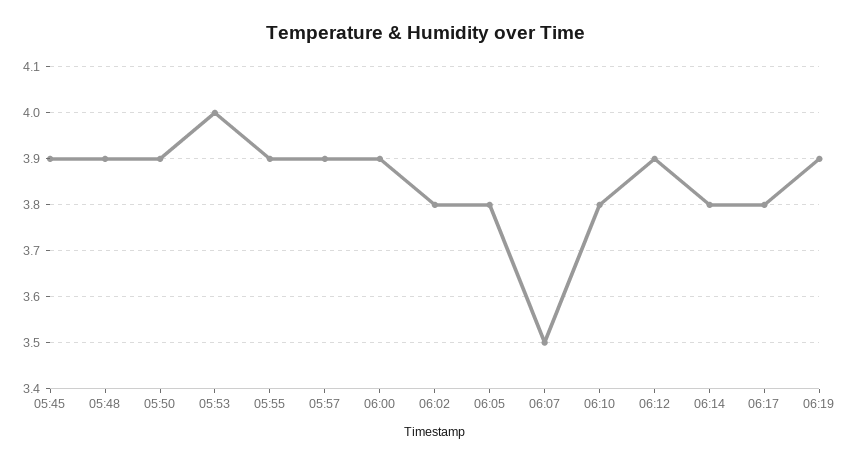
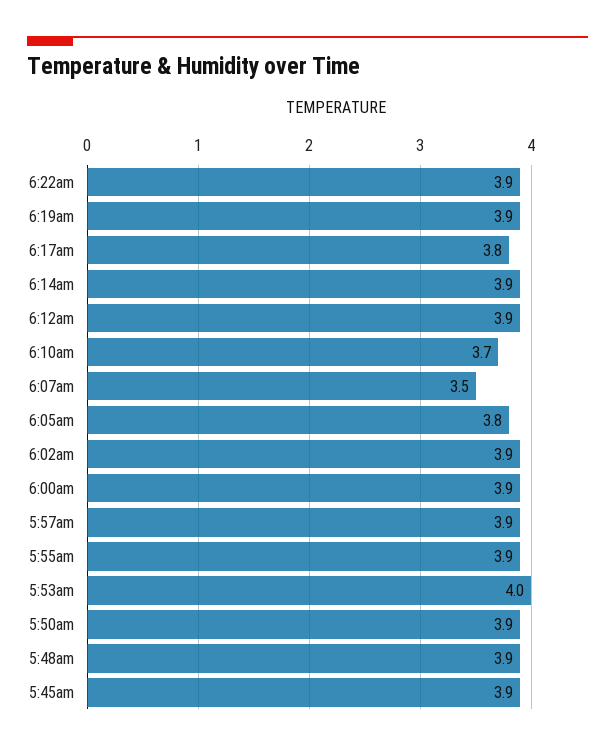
06:02: 3.8 -> 3.9
06:10: 3.8 -> 3.7
06:14: 3.8 -> 3.9
6:22am: none -> 3.9

